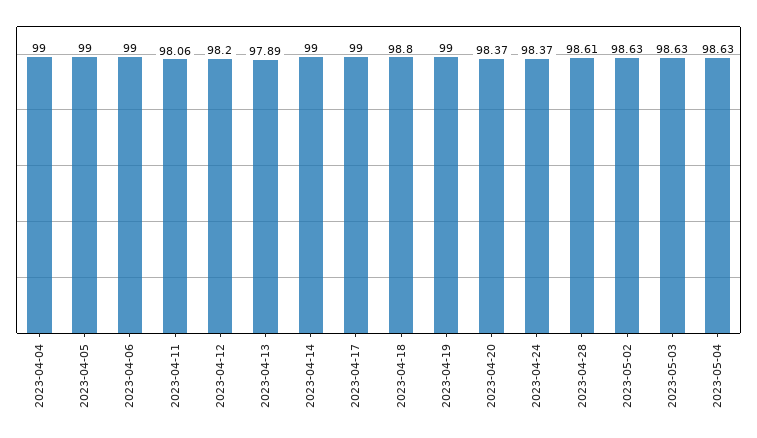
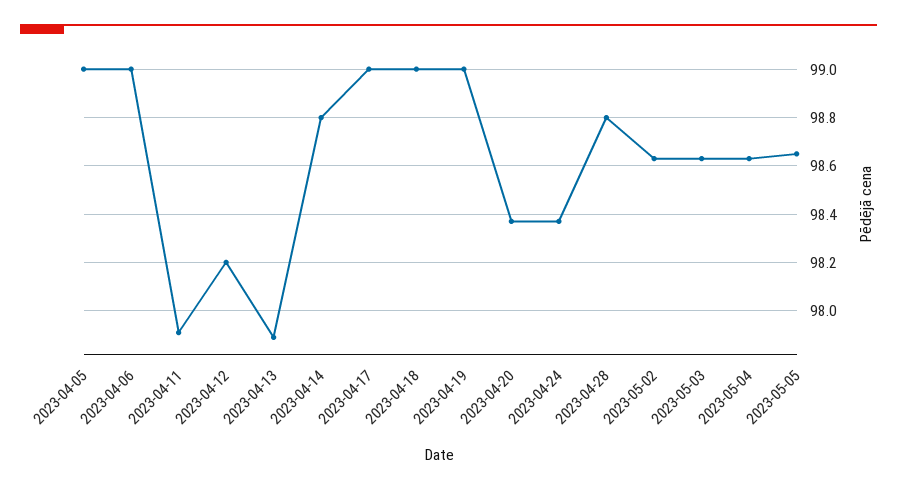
2023-04-04: 99 -> none
2023-04-11: 98.06 -> 97.9
2023-04-14: 99 -> 98.8
2023-04-18: 98.8 -> 99
2023-04-28: 98.61 -> 98.8
2023-05-05: none -> 98.65

